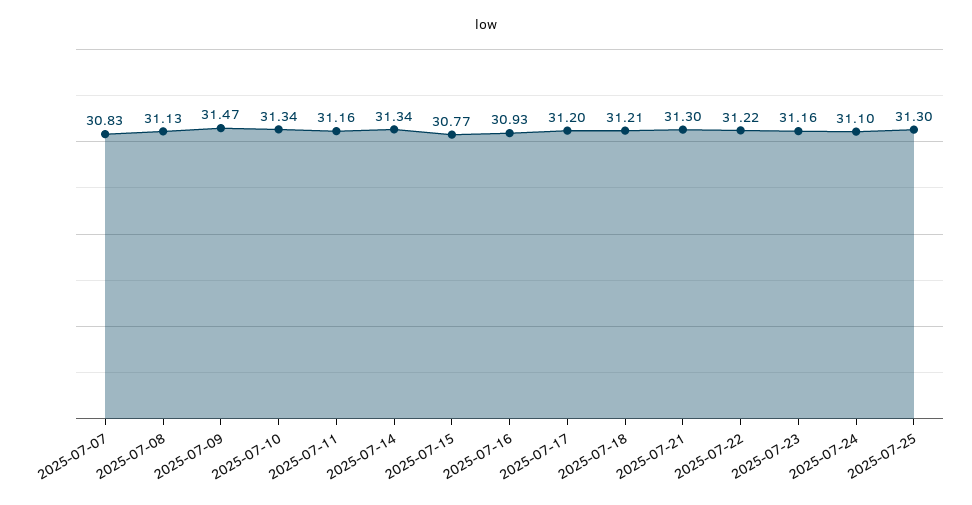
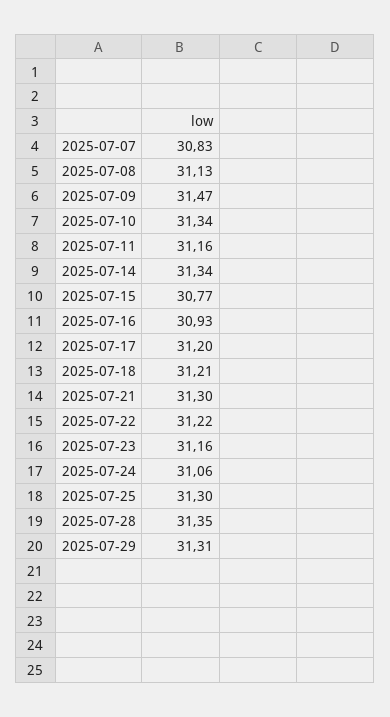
2025-07-24: 31.1 -> 31.06
2025-07-28: none -> 31.35
2025-07-29: none -> 31.31

